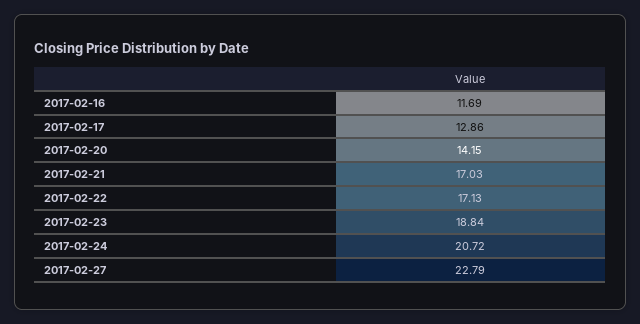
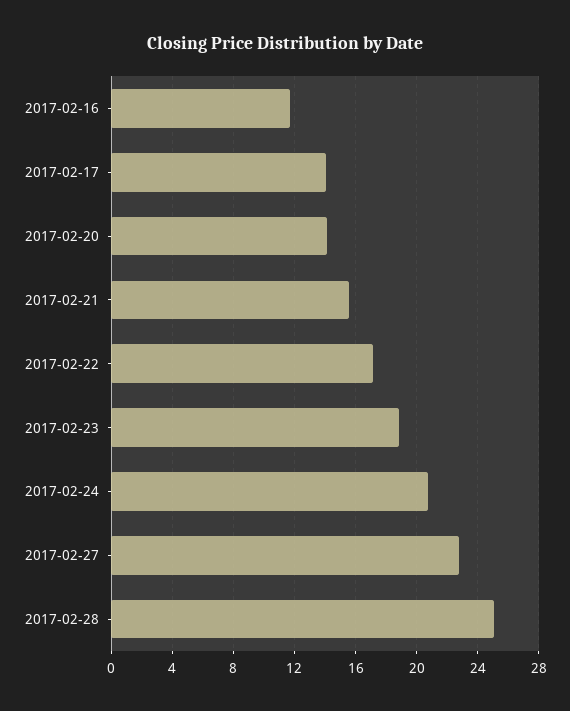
2017-02-17: 12.86 -> 14
2017-02-21: 17.03 -> 15.5
2017-02-28: none -> 25

